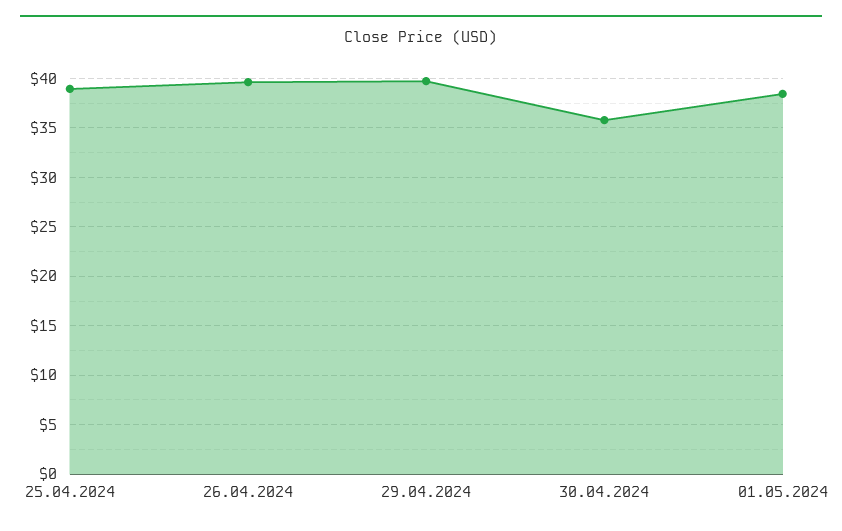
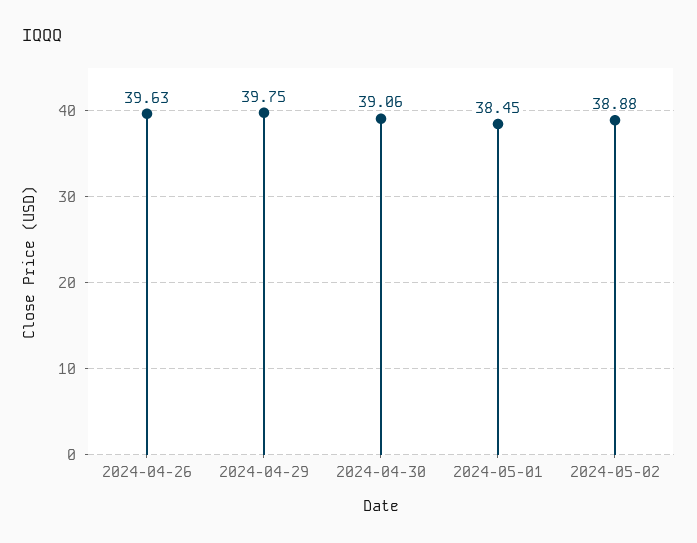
25.04.2024: 39 -> none
30.04.2024: 36 -> 39.06
2024-05-02: none -> 38.88

